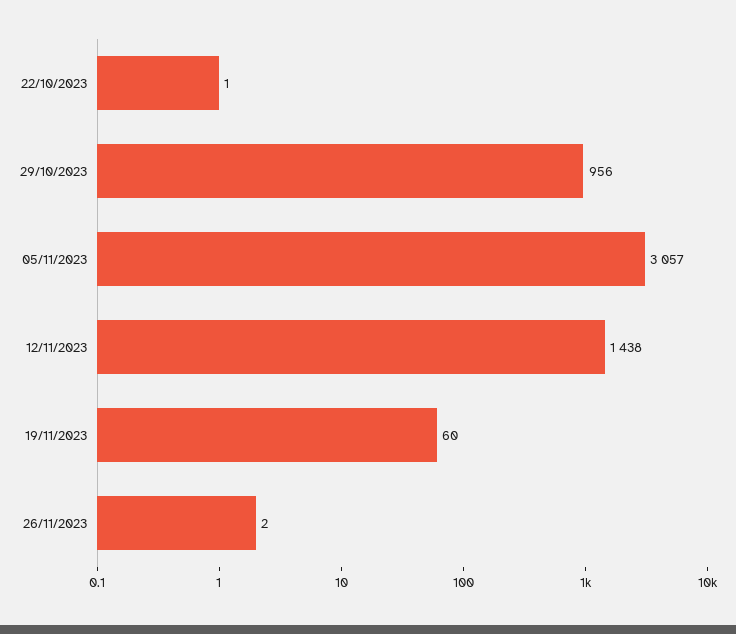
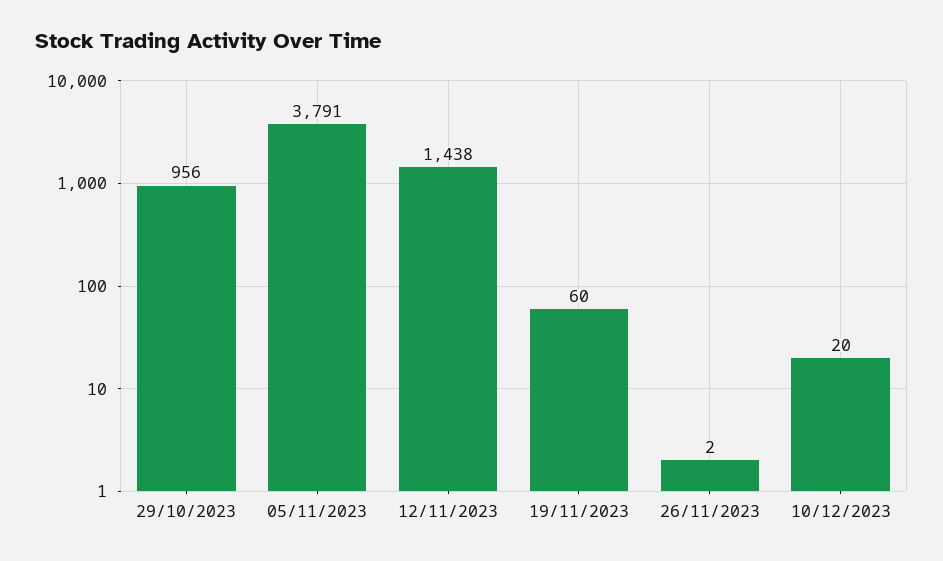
22/10/2023: 1 -> none
05/11/2023: 3057 -> 3791
10/12/2023: none -> 20

